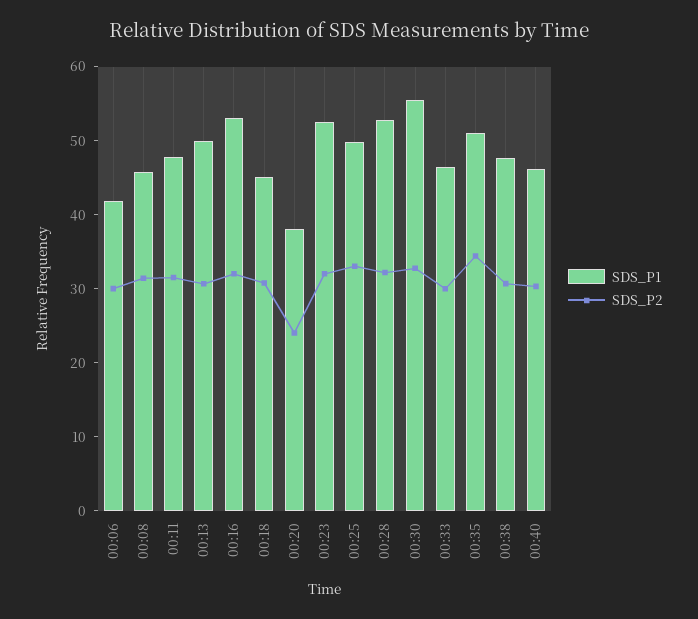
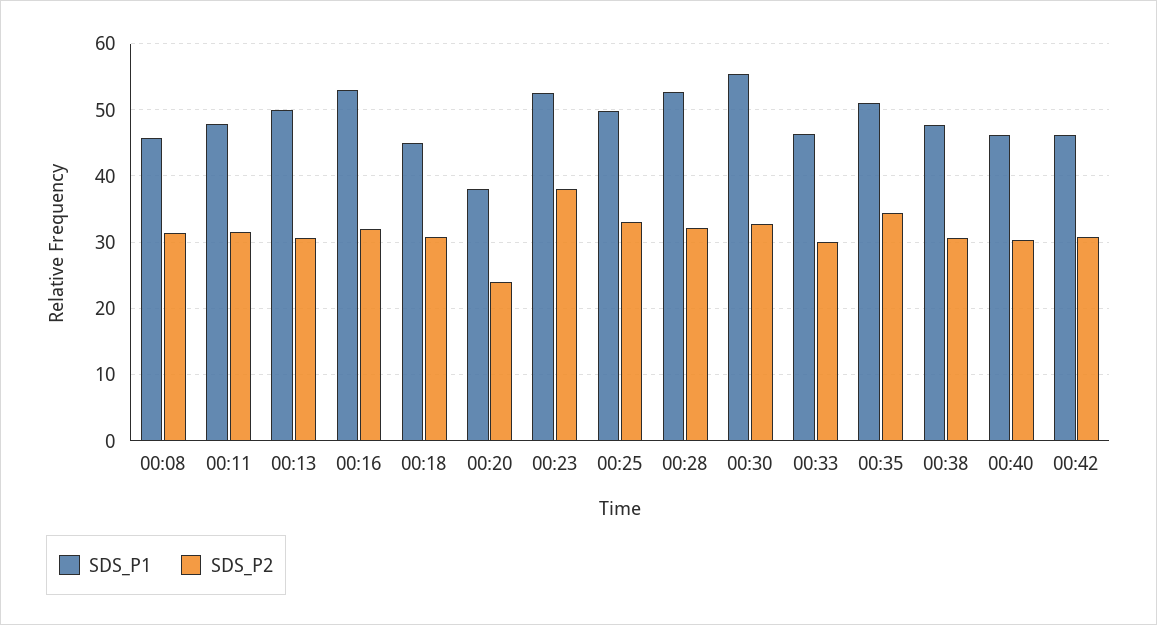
SDS_P1, 00:06: 42 -> none
SDS_P2, 00:06: 30 -> none
SDS_P2, 00:23: 32 -> 38
SDS_P1, 00:42: none -> 46
SDS_P2, 00:42: none -> 31

